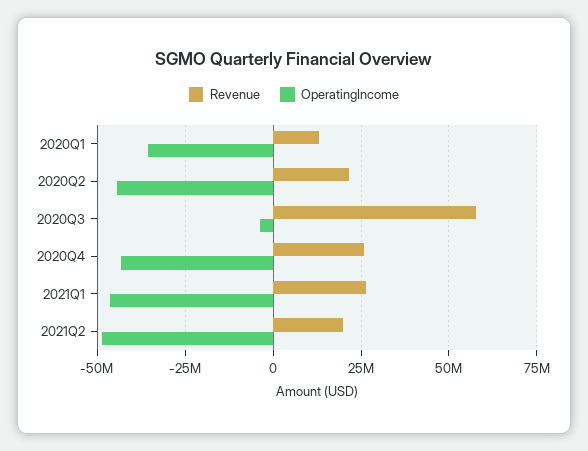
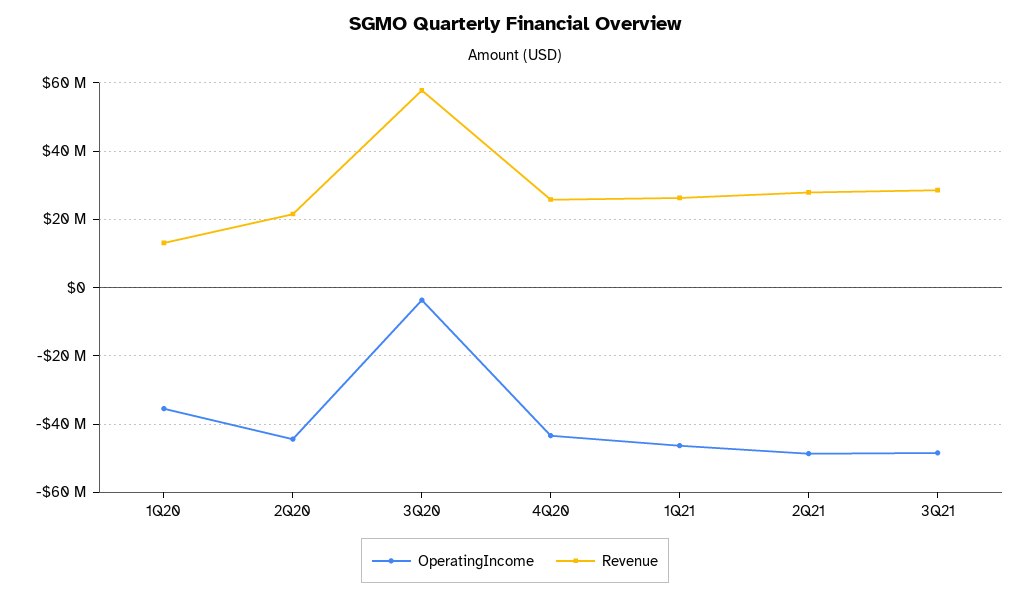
Revenue, 2021Q2: 20000000 -> 28000000
OperatingIncome, 3Q21: none -> -48000000
Revenue, 3Q21: none -> 28000000

